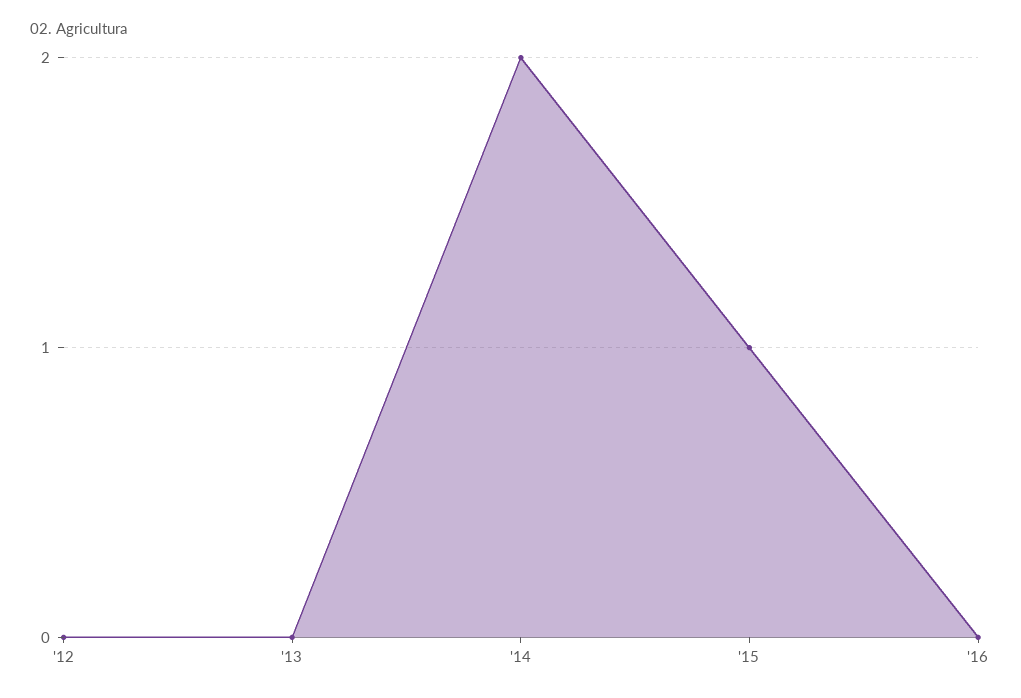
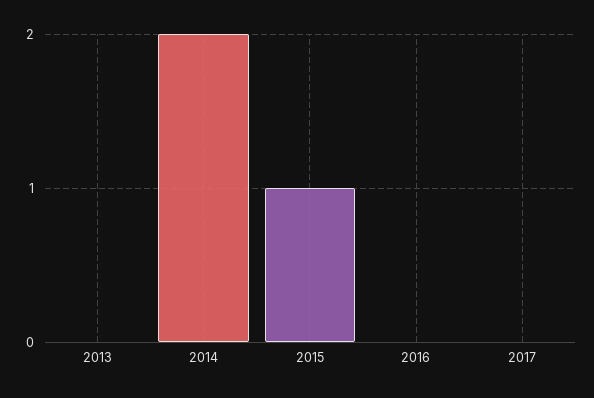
'12: 0 -> none
2017: none -> 0

